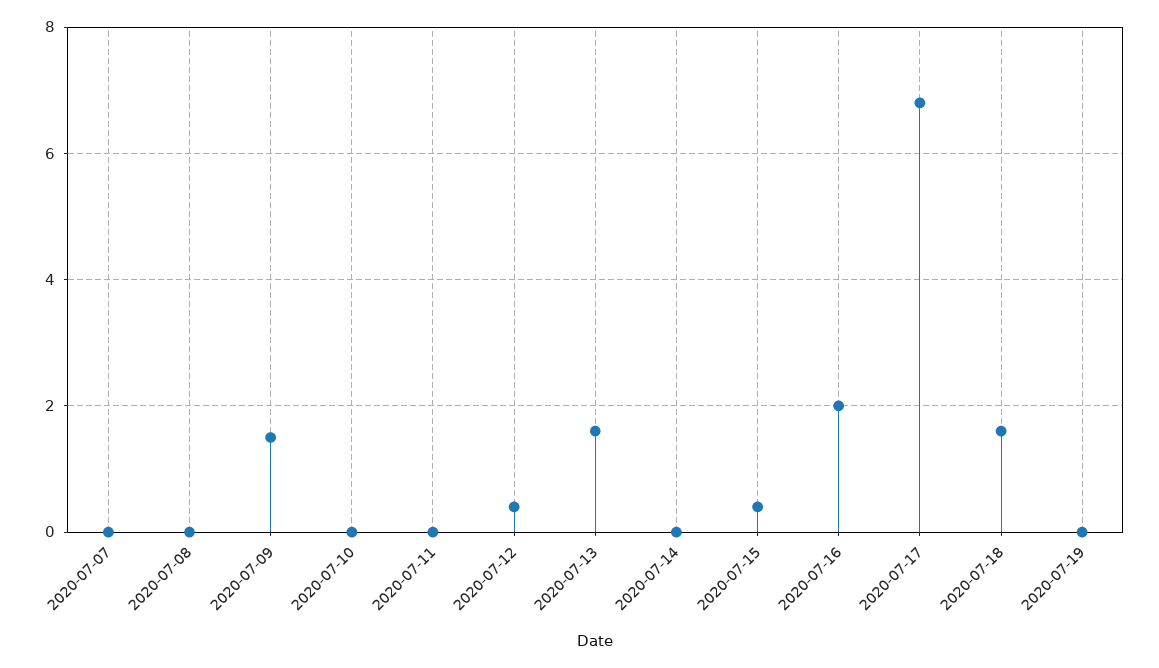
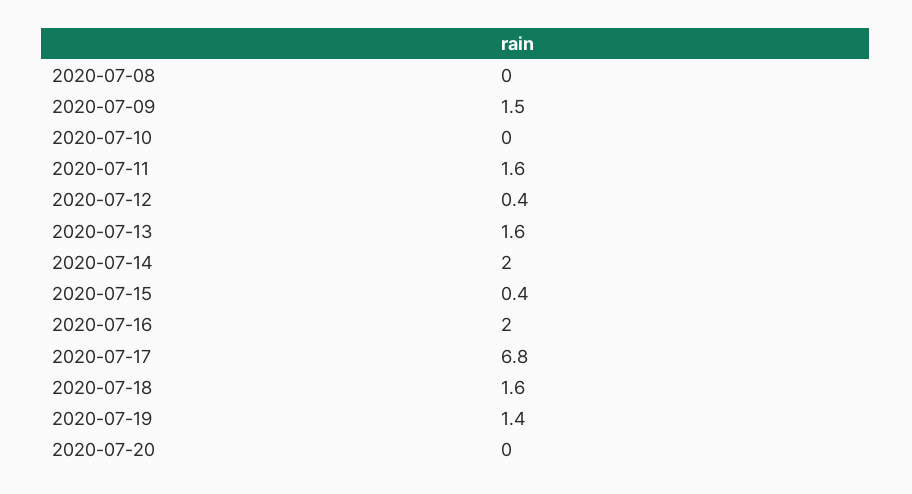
2020-07-07: 0 -> none
2020-07-11: 0 -> 1.6
2020-07-14: 0 -> 2
2020-07-19: 0 -> 1.4
2020-07-20: none -> 0

